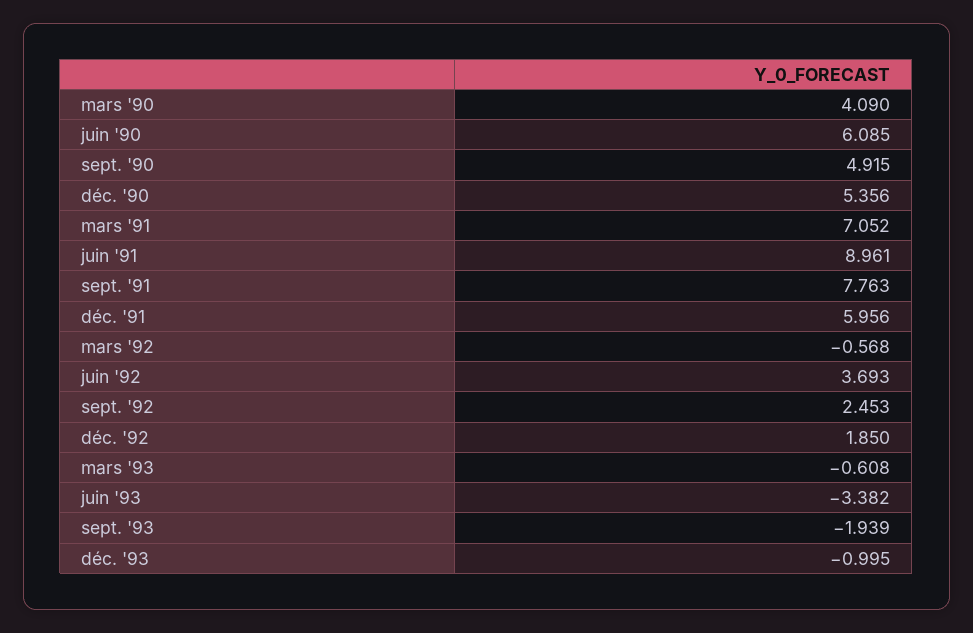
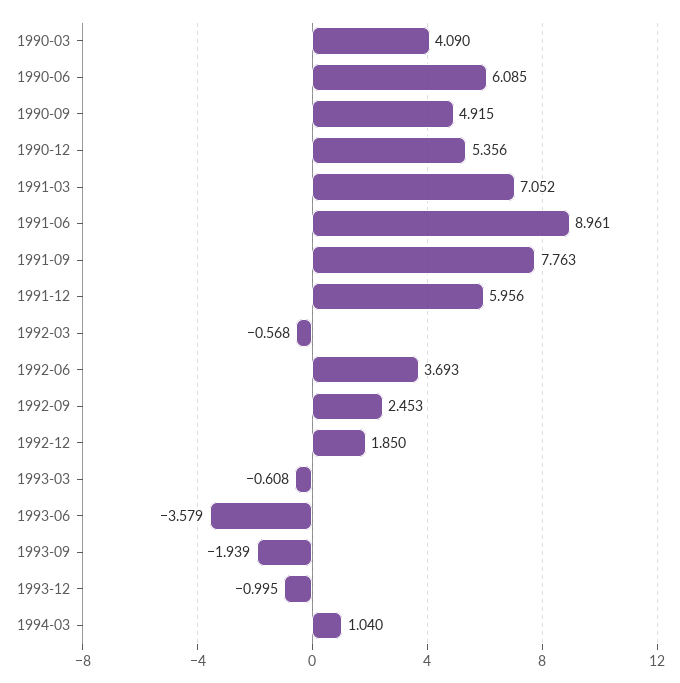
juin '93: -3.382 -> -3.579
1994-03: none -> 1.04

